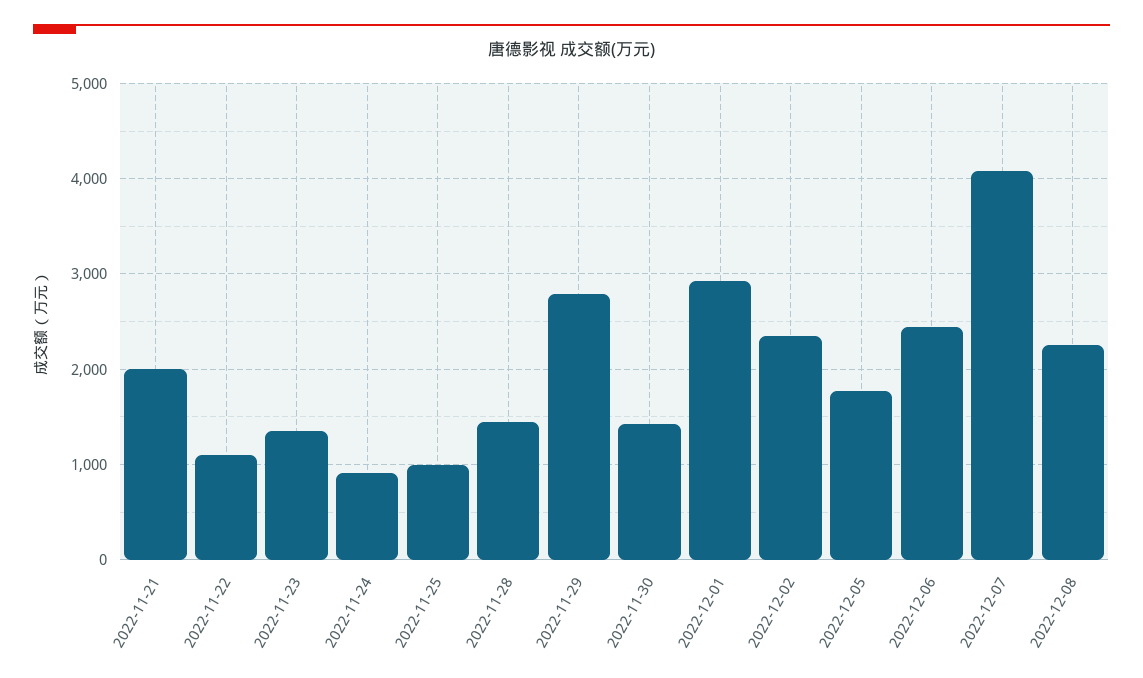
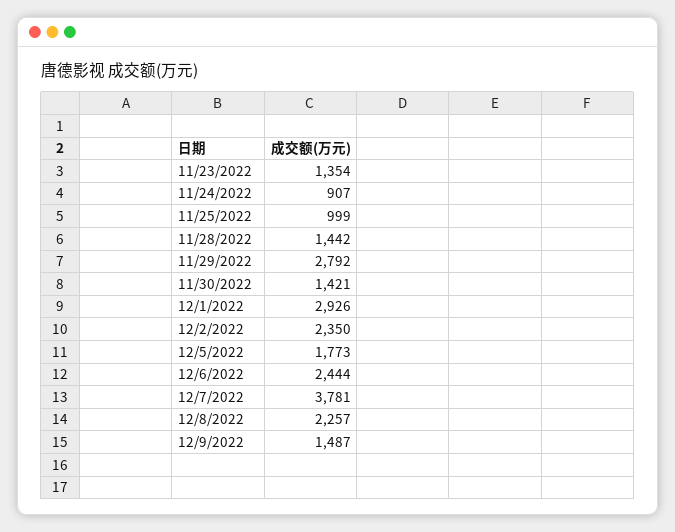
2022-11-21: 2000 -> none
2022-11-22: 1100 -> none
2022-12-07: 4100 -> 3781
12/9/2022: none -> 1487

